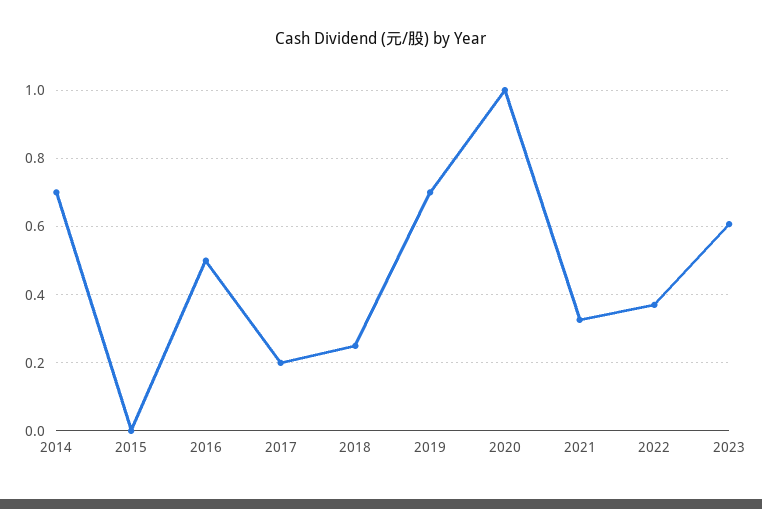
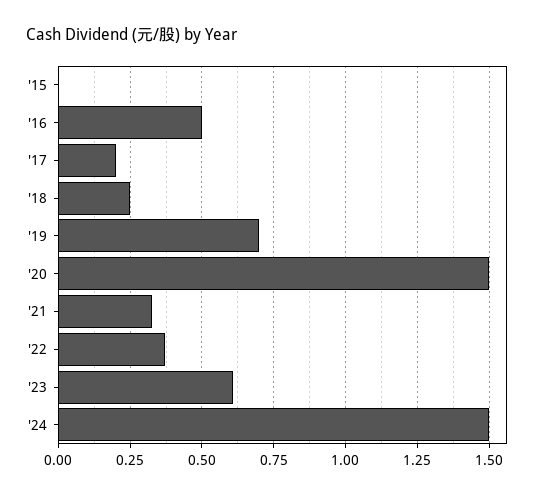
2014: 0.7 -> none
2020: 1 -> 1.5
'24: none -> 1.5

